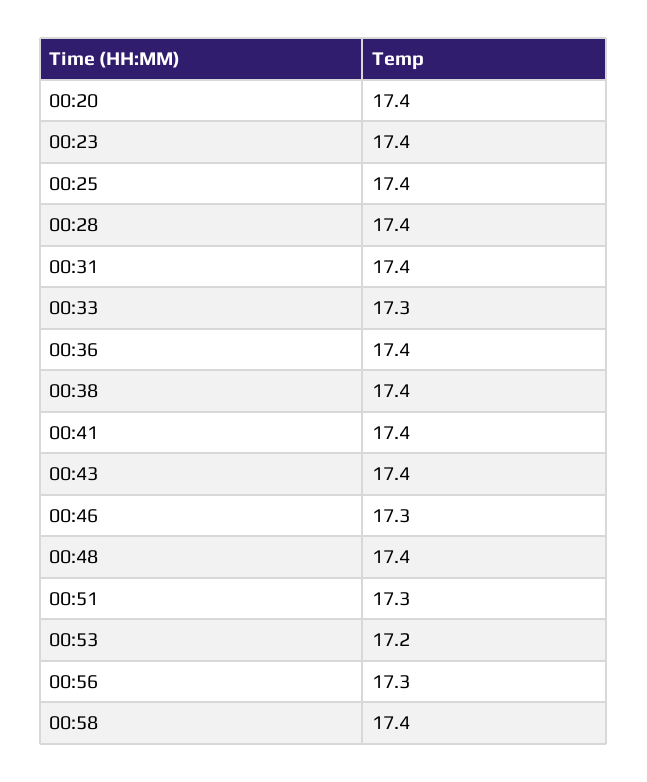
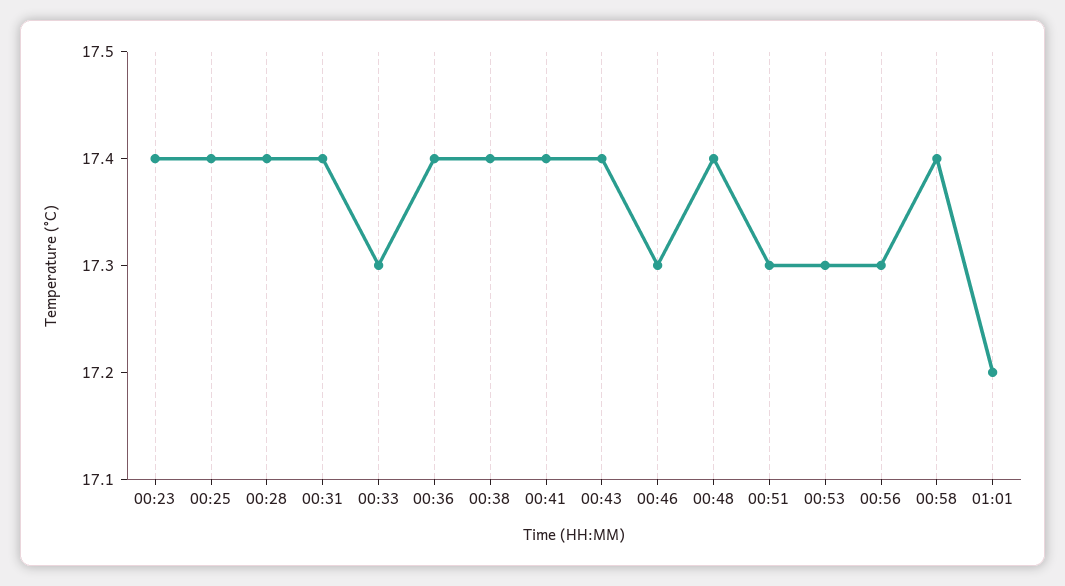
00:20: 17.4 -> none
00:53: 17.2 -> 17.3
01:01: none -> 17.2

